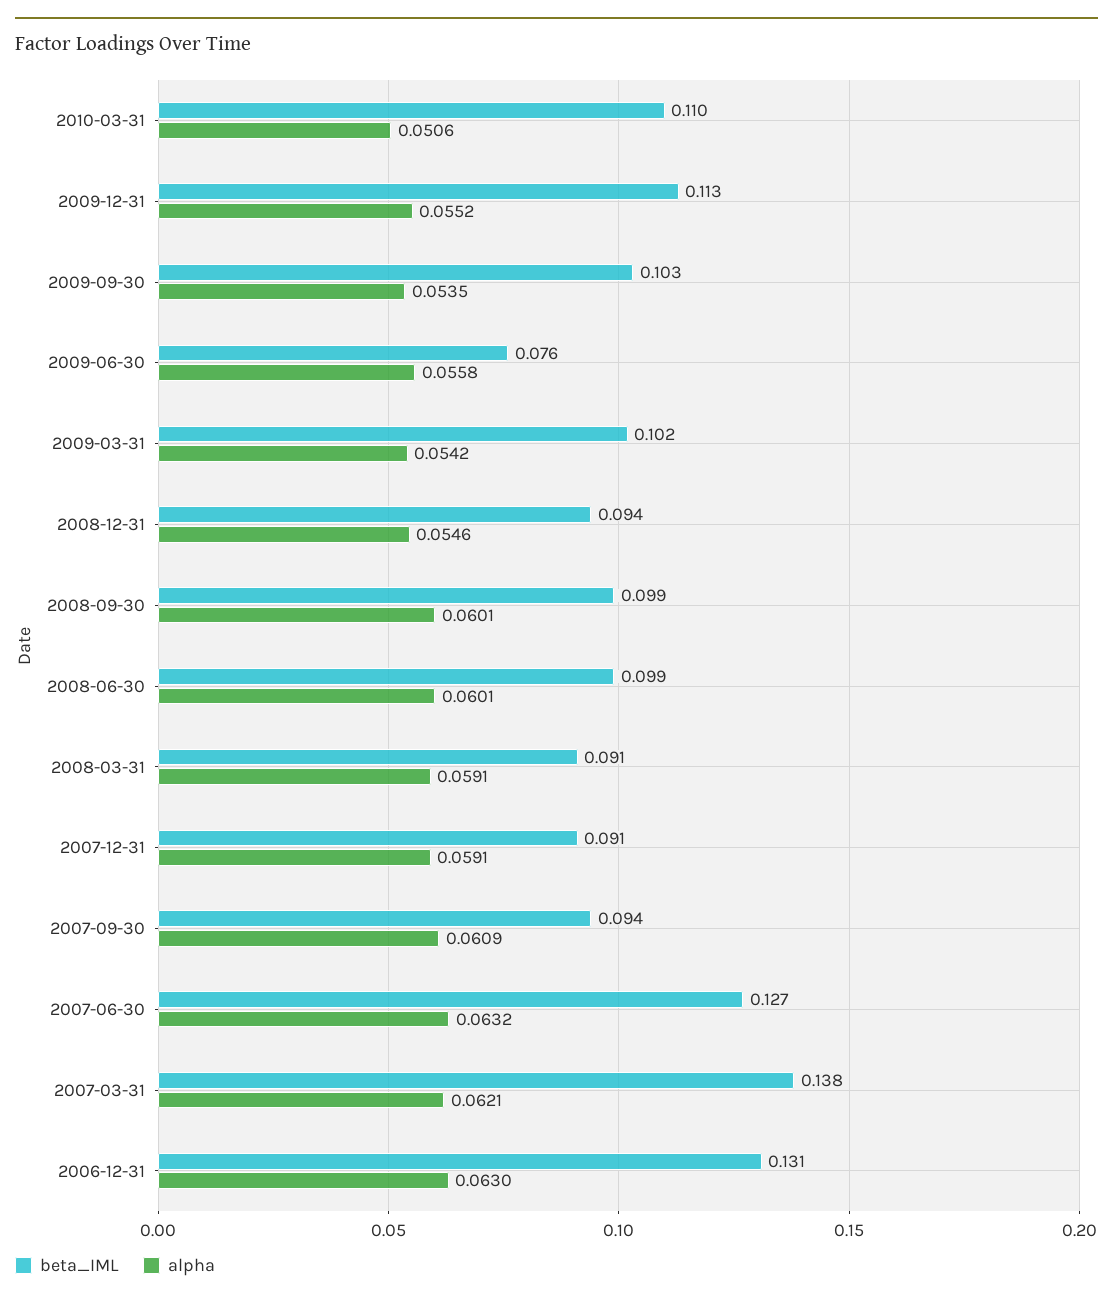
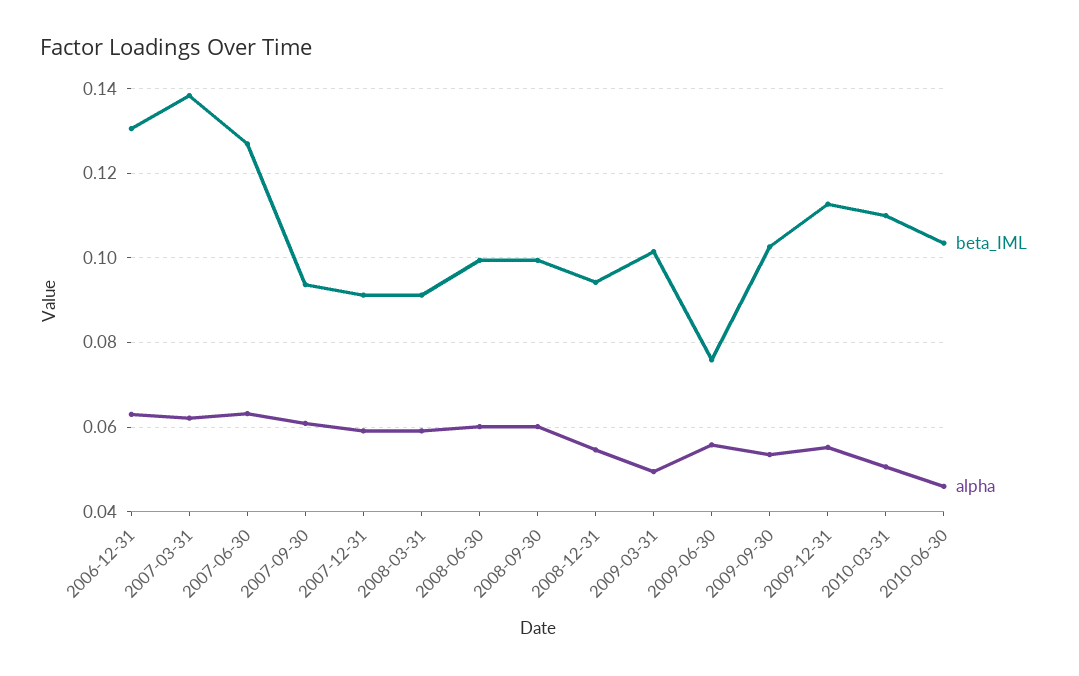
alpha, 2009-03-31: 0.0542 -> 0.05
beta_IML, 2010-06-30: none -> 0.104
alpha, 2010-06-30: none -> 0.046

